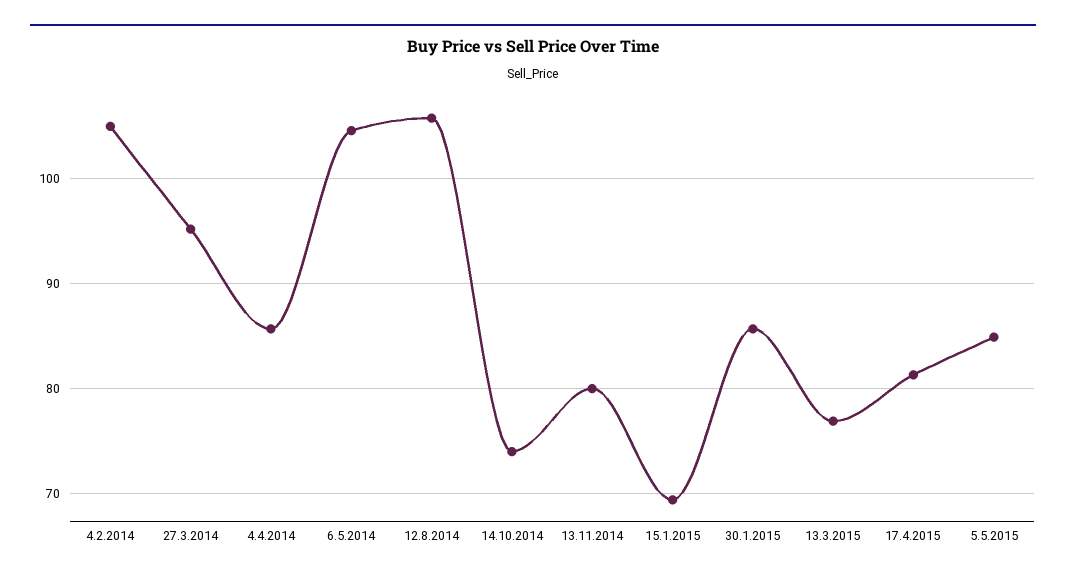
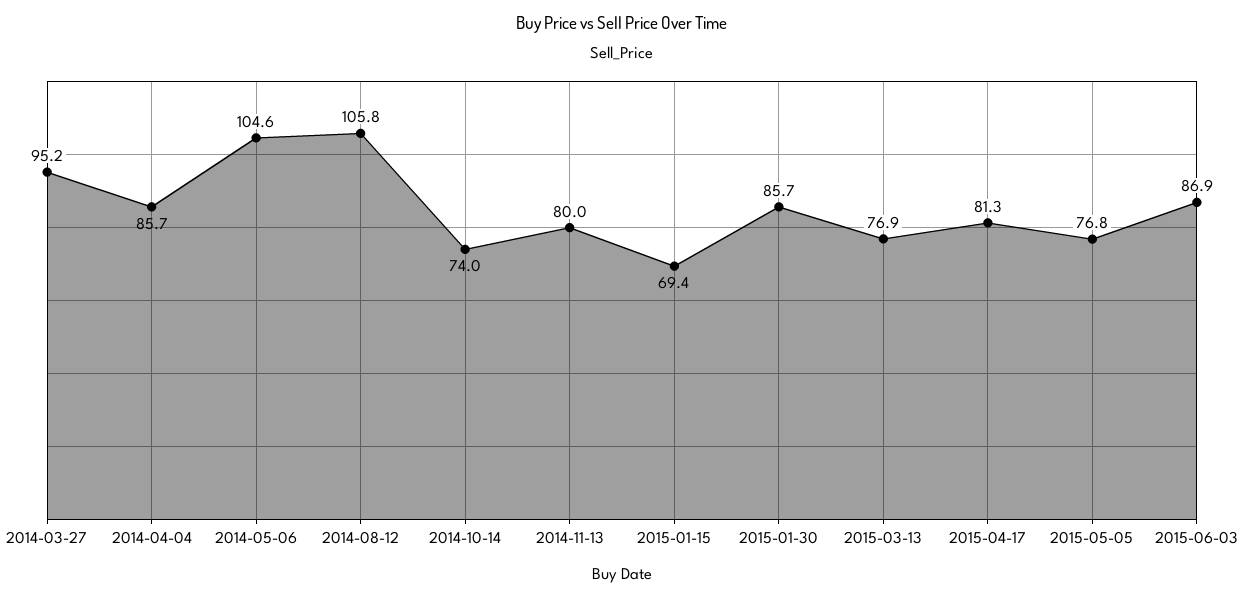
4.2.2014: 105 -> none
5.5.2015: 85 -> 76.8
2015-06-03: none -> 86.9

